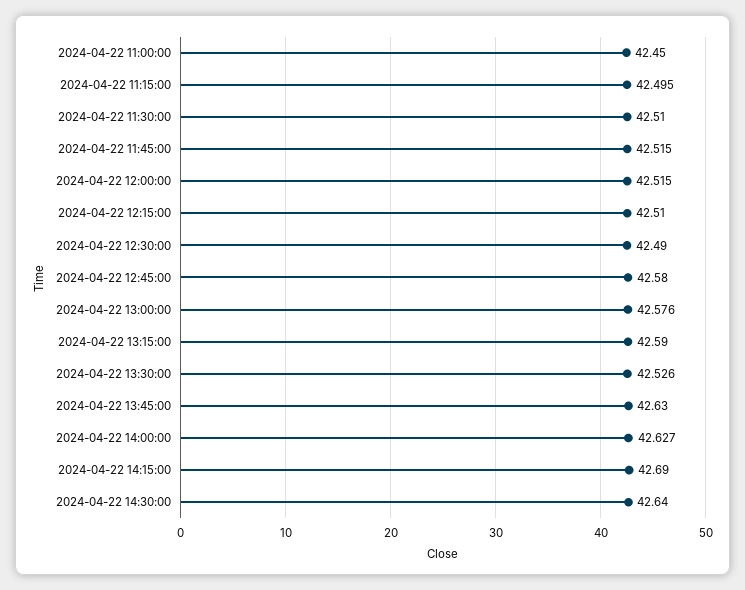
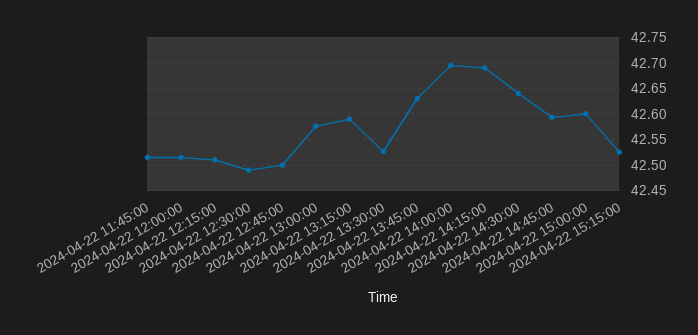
2024-04-22 11:00:00: 42.45 -> none
2024-04-22 11:15:00: 42.495 -> none
2024-04-22 11:30:00: 42.51 -> none
2024-04-22 12:45:00: 42.58 -> 42.5
2024-04-22 14:00:00: 42.627 -> 42.7
2024-04-22 14:45:00: none -> 42.6
2024-04-22 15:00:00: none -> 42.6
2024-04-22 15:15:00: none -> 42.525

